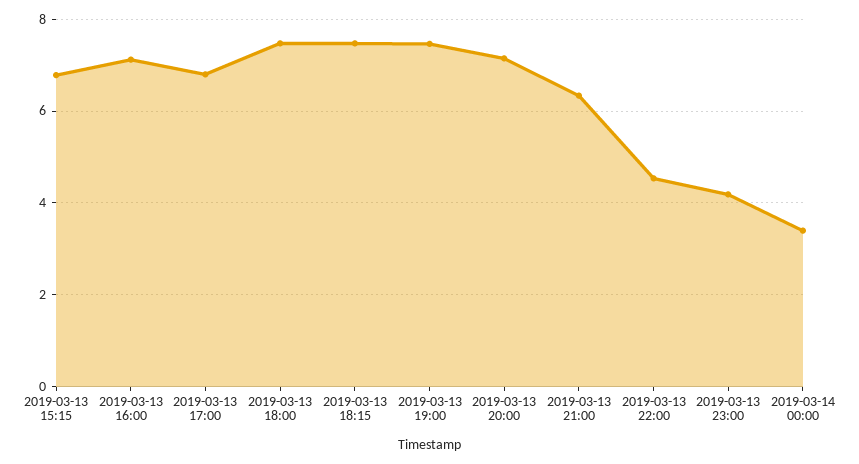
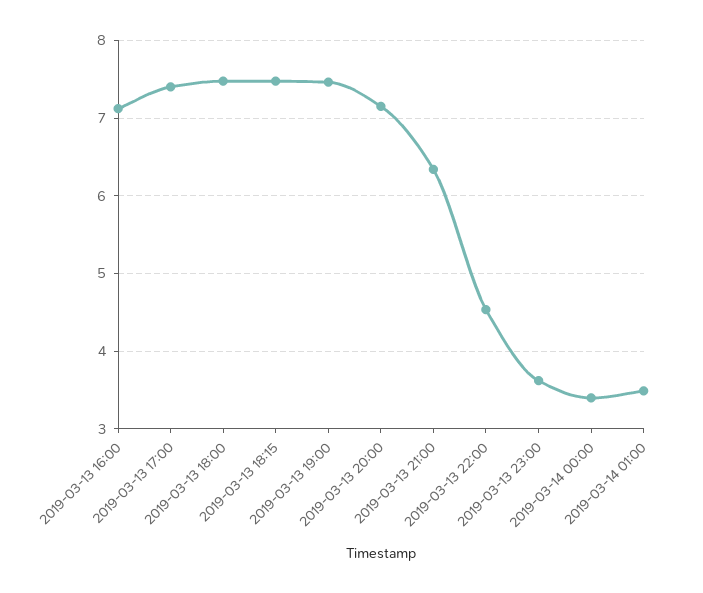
2019-03-13 15:15: 6.8 -> none
2019-03-13 17:00: 6.8 -> 7.4
2019-03-13 23:00: 4.2 -> 3.6
2019-03-14 01:00: none -> 3.5

